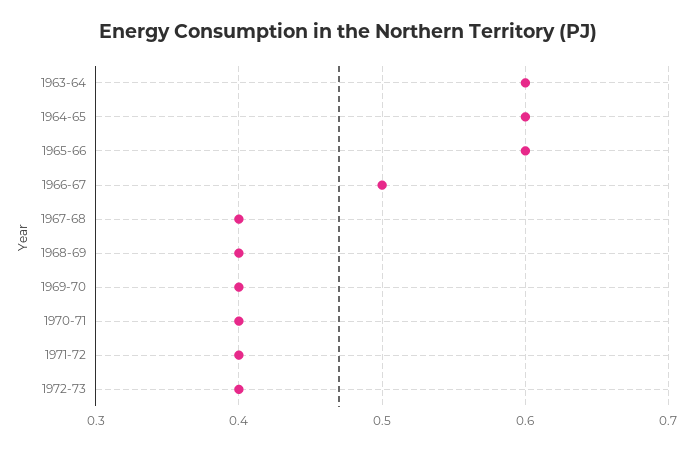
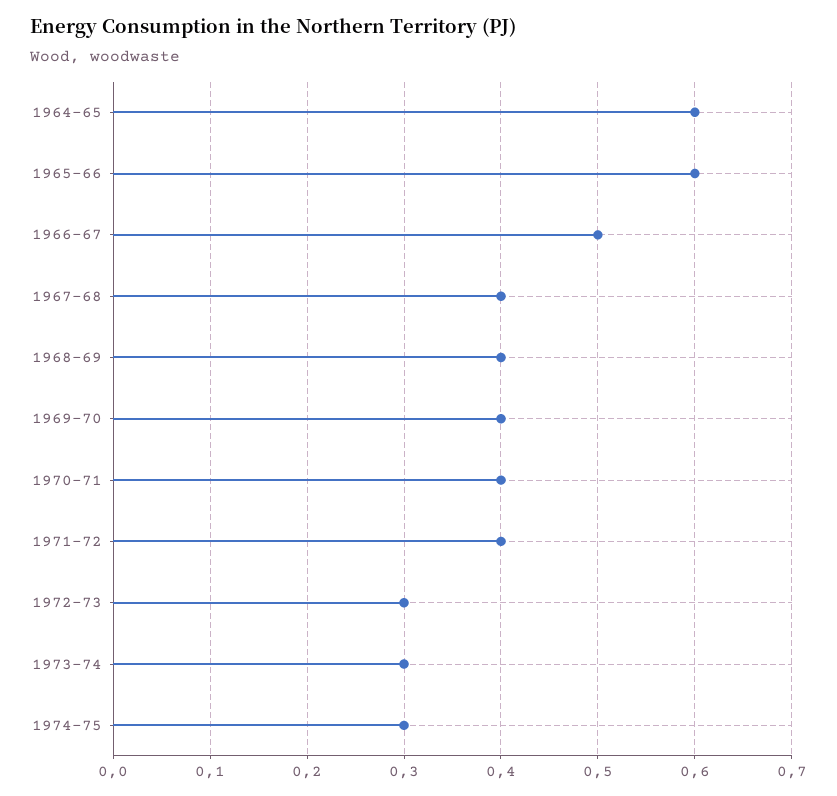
1963-64: 0.6 -> none
1972-73: 0.4 -> 0.3
1973-74: none -> 0.3
1974-75: none -> 0.3

